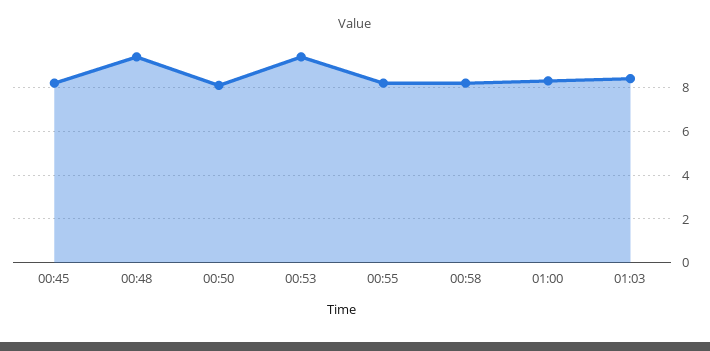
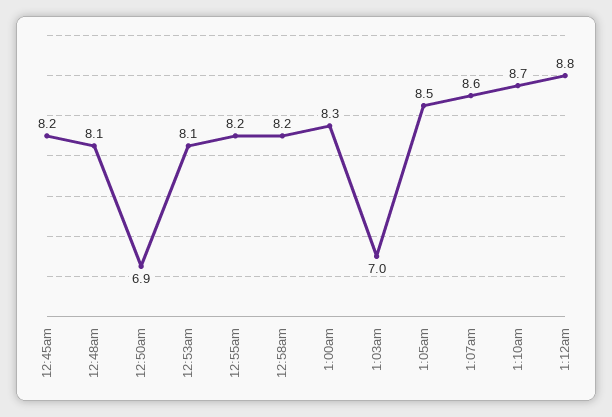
00:48: 9.5 -> 8.1
00:50: 8 -> 6.9
00:53: 9.5 -> 8.1
01:03: 8.5 -> 7
1:05am: none -> 8.5
1:07am: none -> 8.6
1:10am: none -> 8.7
1:12am: none -> 8.8

